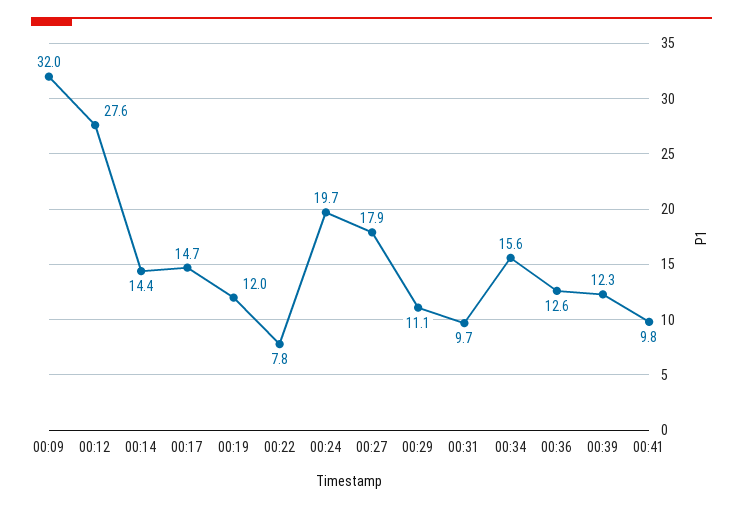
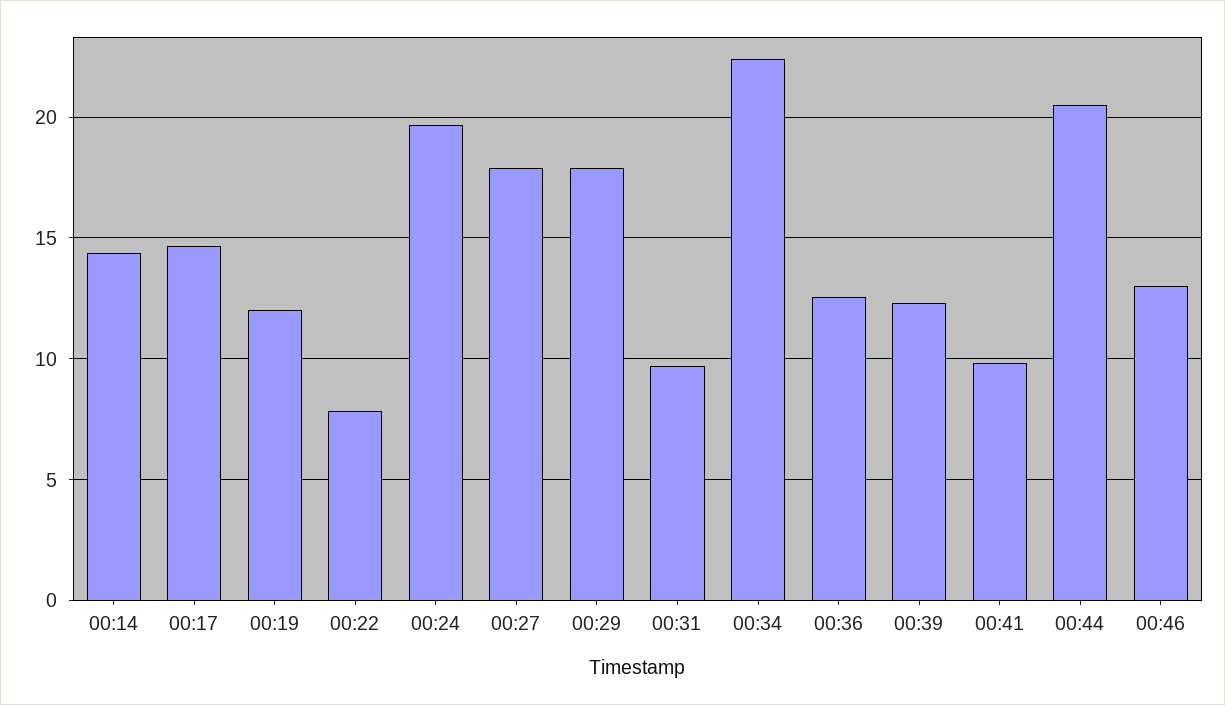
00:09: 32 -> none
00:12: 27.6 -> none
00:29: 11.1 -> 18
00:34: 15.6 -> 22.5
00:44: none -> 20.5
00:46: none -> 13

